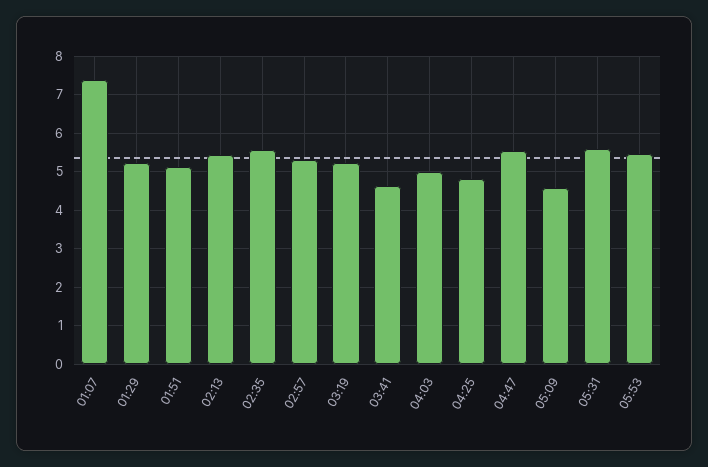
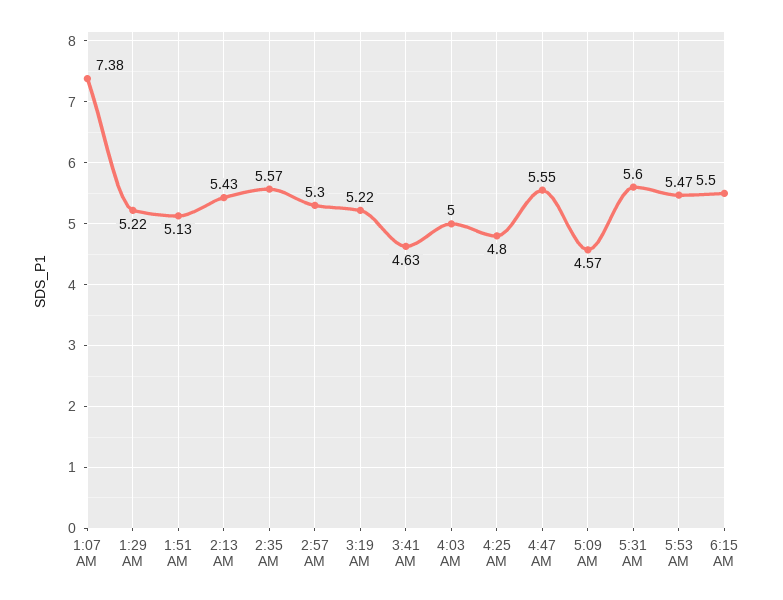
6:15 AM: none -> 5.5

